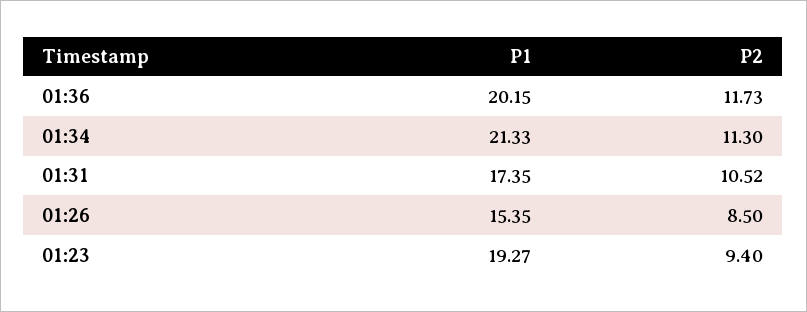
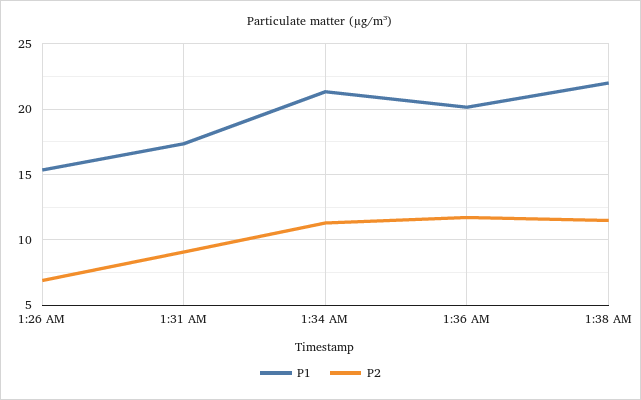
P2, 01:31: 10.52 -> 9
P2, 01:26: 8.5 -> 7
P1, 01:23: 19.27 -> none
P2, 01:23: 9.4 -> none
P1, 1:38 AM: none -> 22
P2, 1:38 AM: none -> 11.5

